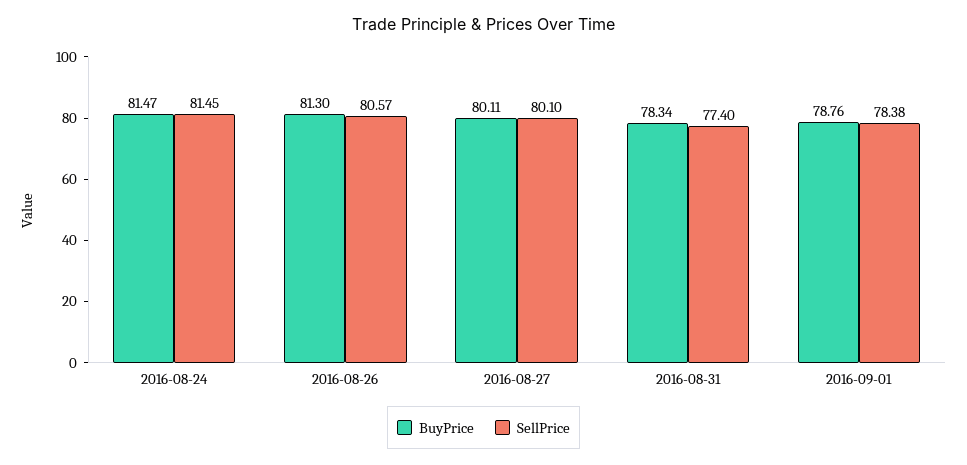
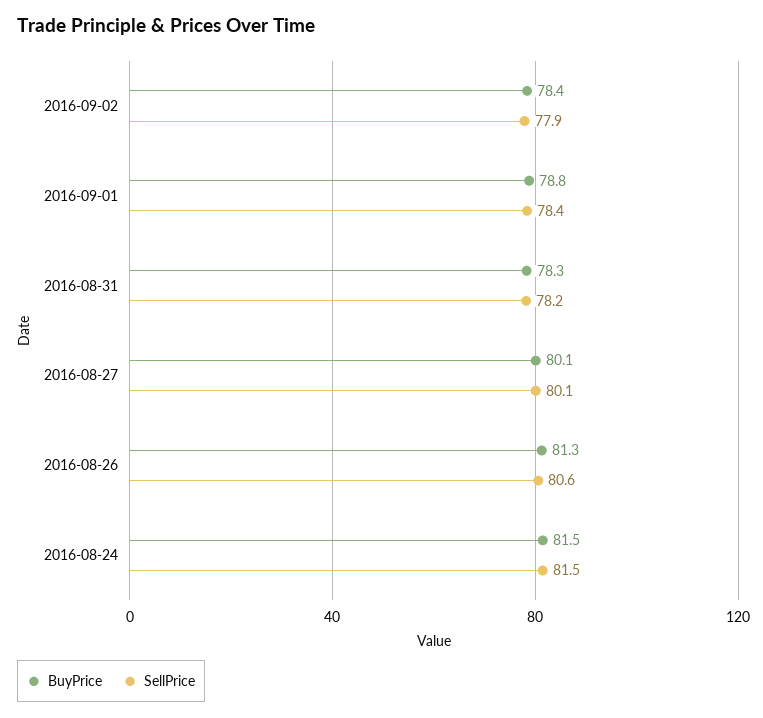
SellPrice, 2016-08-31: 77.4 -> 78.2
BuyPrice, 2016-09-02: none -> 78.4
SellPrice, 2016-09-02: none -> 77.9

